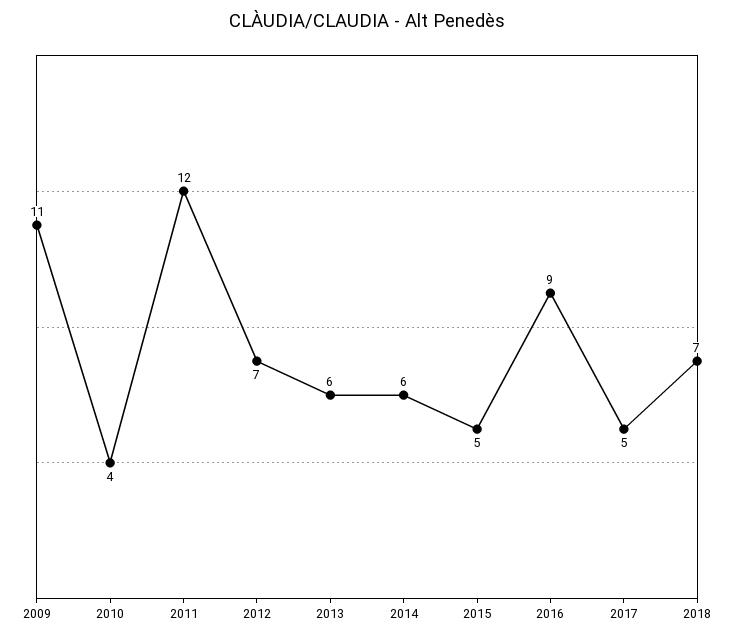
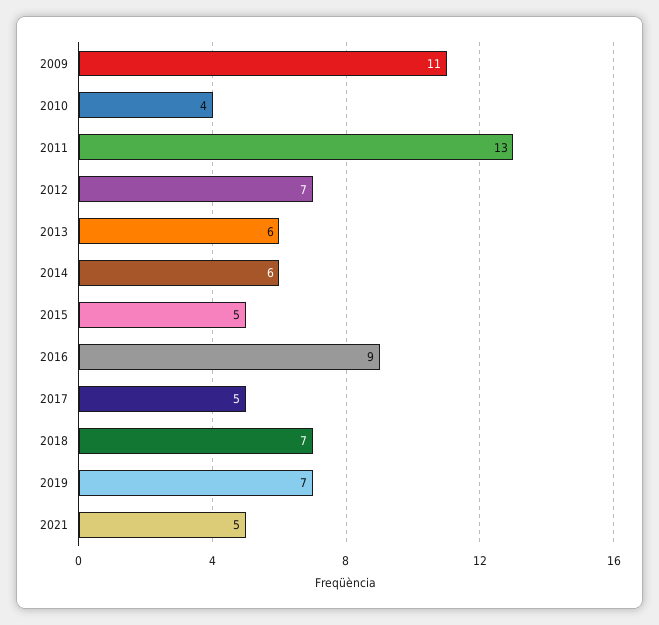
2011: 12 -> 13
2019: none -> 7
2021: none -> 5

